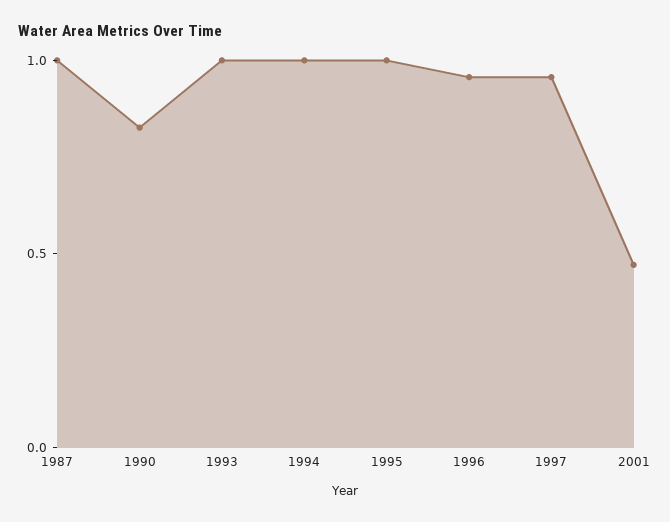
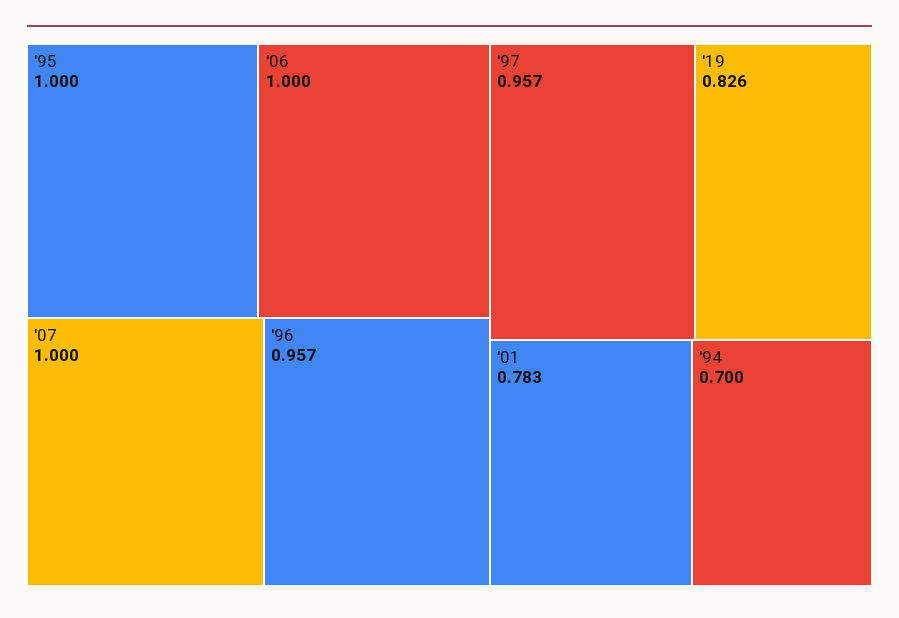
1987: 1 -> none
1990: 0.8 -> none
1993: 1 -> none
1994: 1 -> 0.7
2001: 0.5 -> 0.783
'06: none -> 1
'07: none -> 1
'19: none -> 0.826

